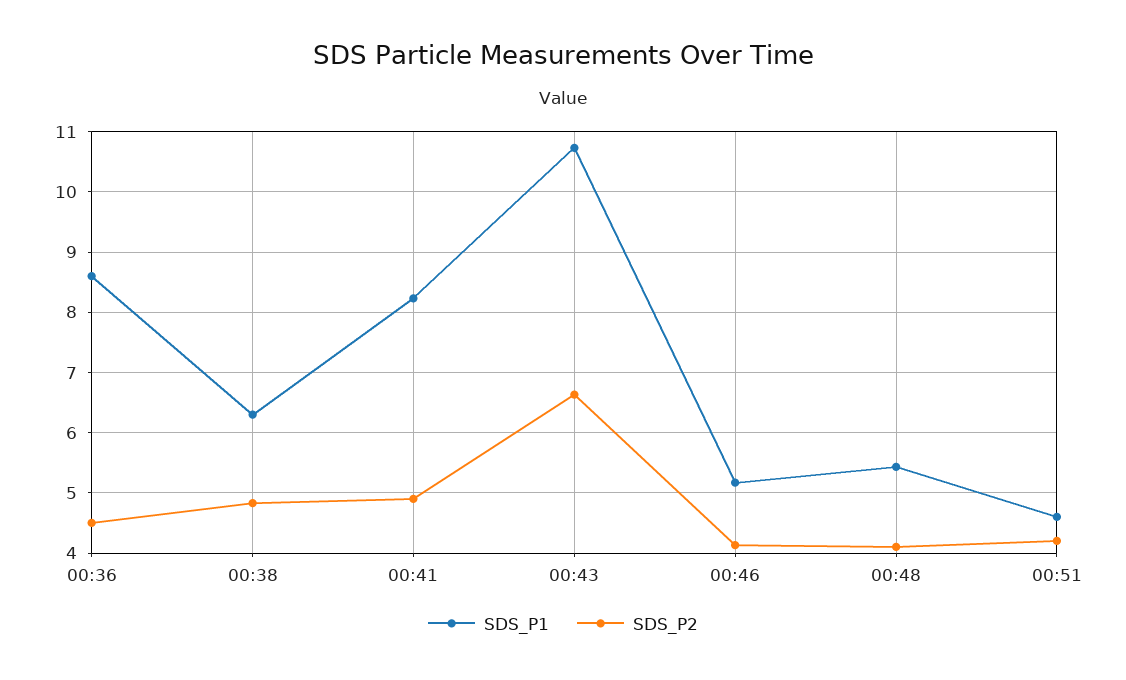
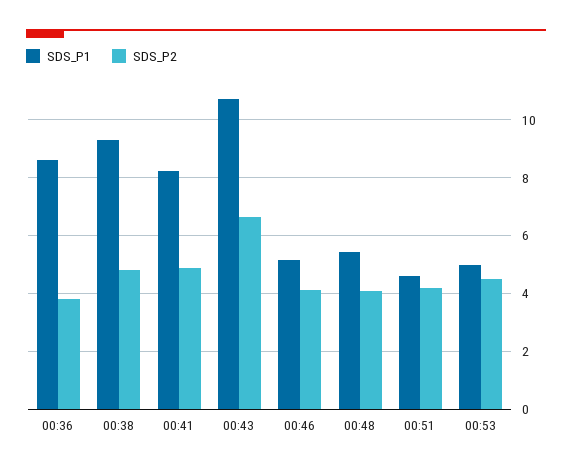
SDS_P2, 00:36: 4.5 -> 3.75
SDS_P1, 00:38: 6.3 -> 9.25
SDS_P1, 00:53: none -> 5
SDS_P2, 00:53: none -> 4.5

